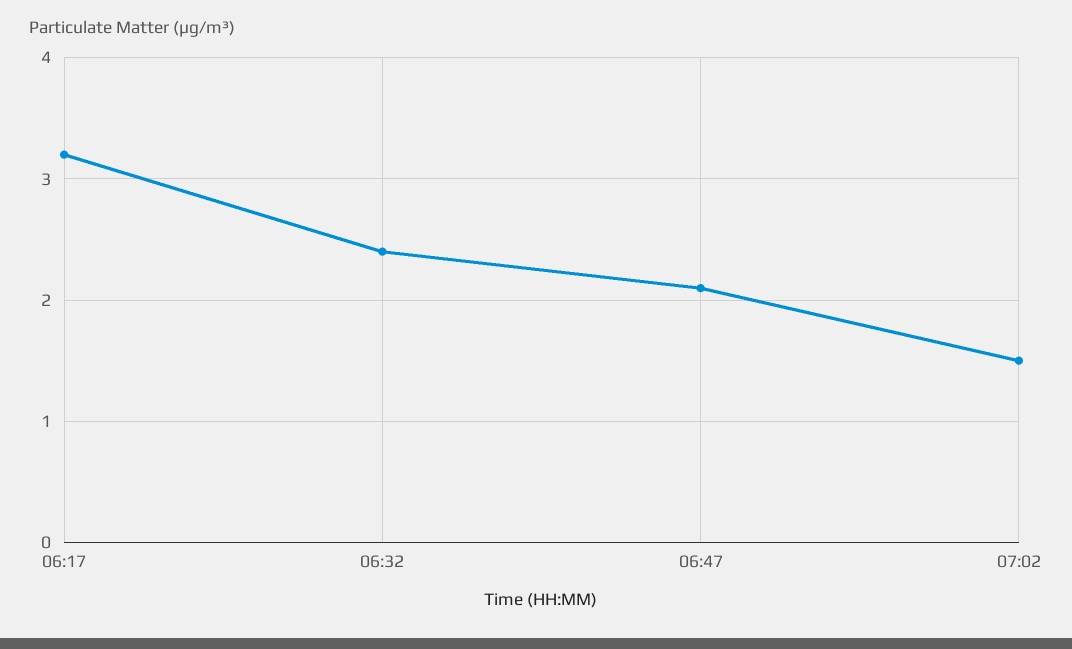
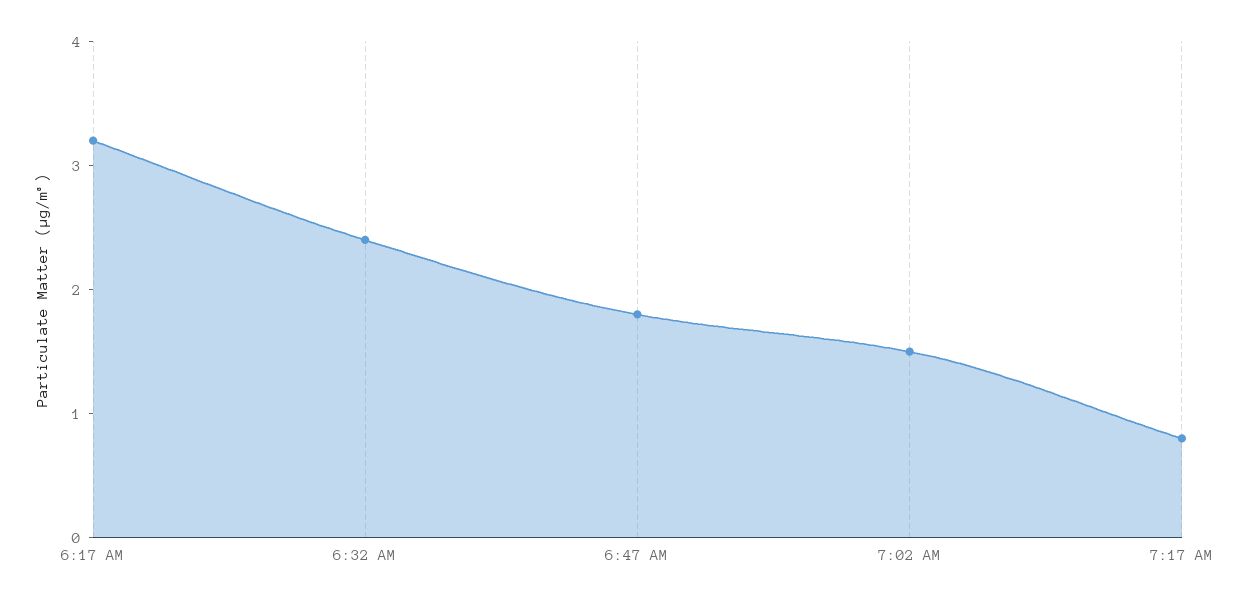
06:47: 2.1 -> 1.8
7:17 AM: none -> 0.8

